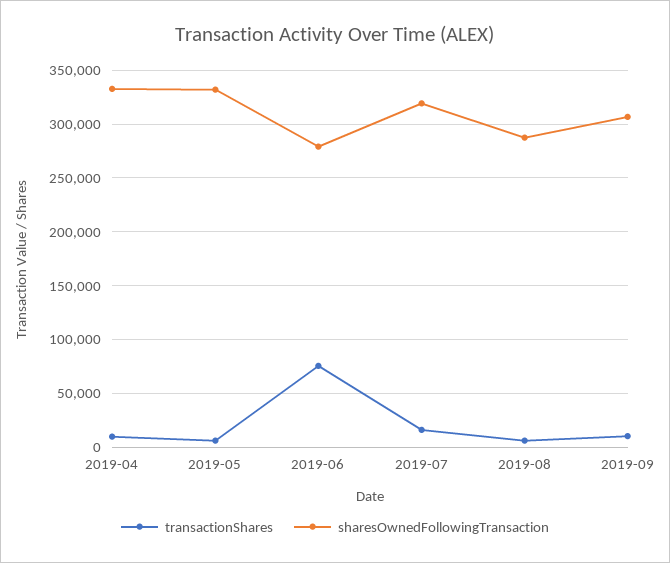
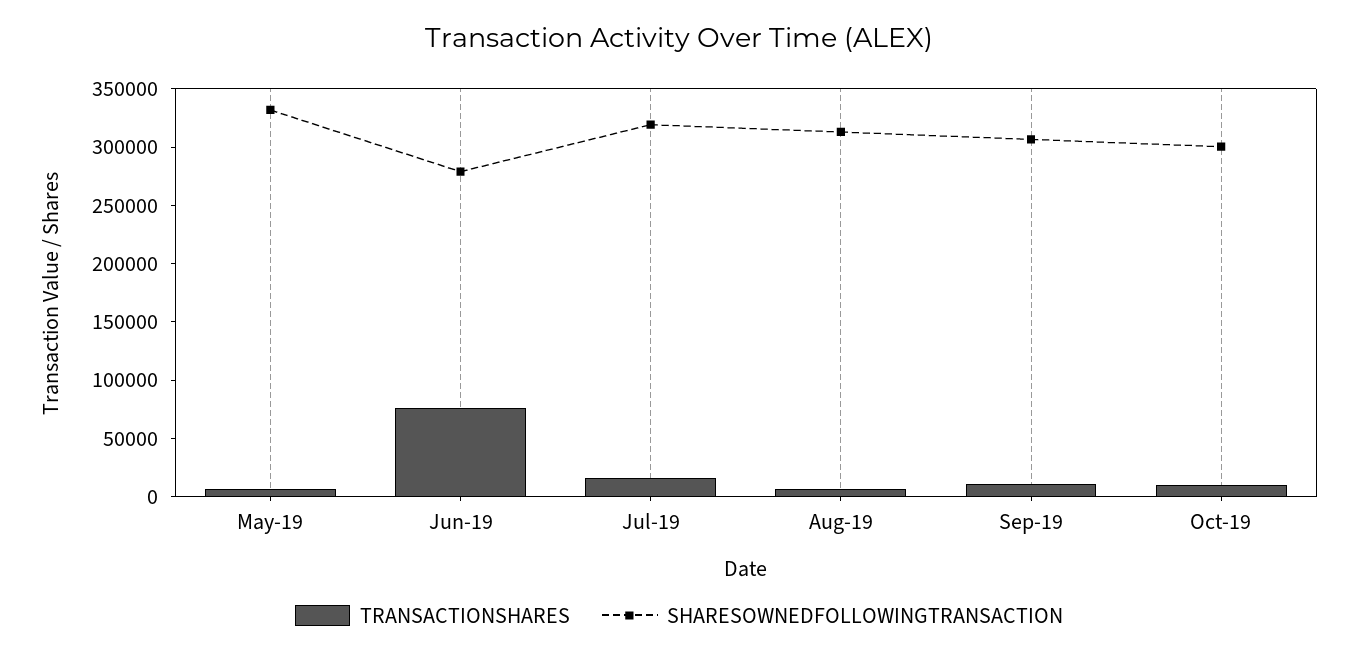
transactionShares, 2019-04: 10000 -> none
sharesOwnedFollowingTransaction, 2019-04: 330000 -> none
sharesOwnedFollowingTransaction, 2019-08: 290000 -> 310000
transactionShares, Oct-19: none -> 10000
sharesOwnedFollowingTransaction, Oct-19: none -> 300000

